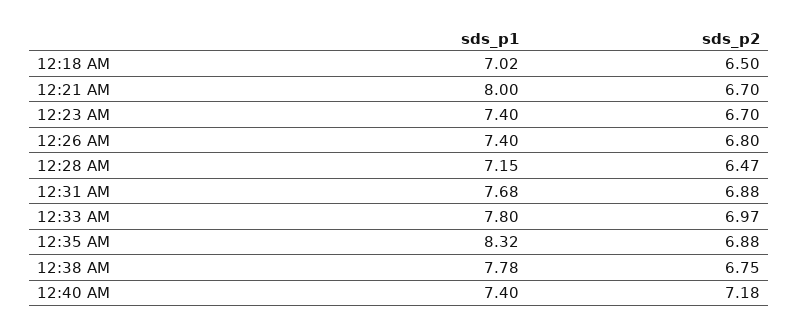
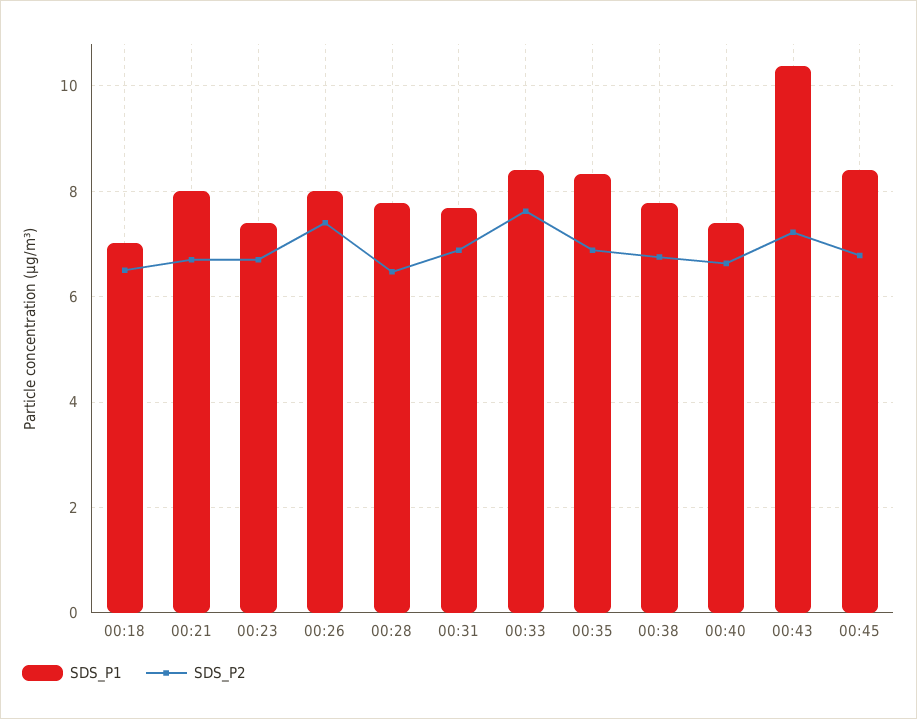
sds_p1, 12:26 AM: 7.4 -> 8
sds_p2, 12:26 AM: 6.8 -> 7.4
sds_p1, 12:28 AM: 7.15 -> 7.8
sds_p1, 12:33 AM: 7.8 -> 8.4
sds_p2, 12:33 AM: 6.97 -> 7.6
sds_p2, 12:40 AM: 7.18 -> 6.6
sds_p1, 00:43: none -> 10.4
sds_p2, 00:43: none -> 7.2
sds_p1, 00:45: none -> 8.4
sds_p2, 00:45: none -> 6.8

